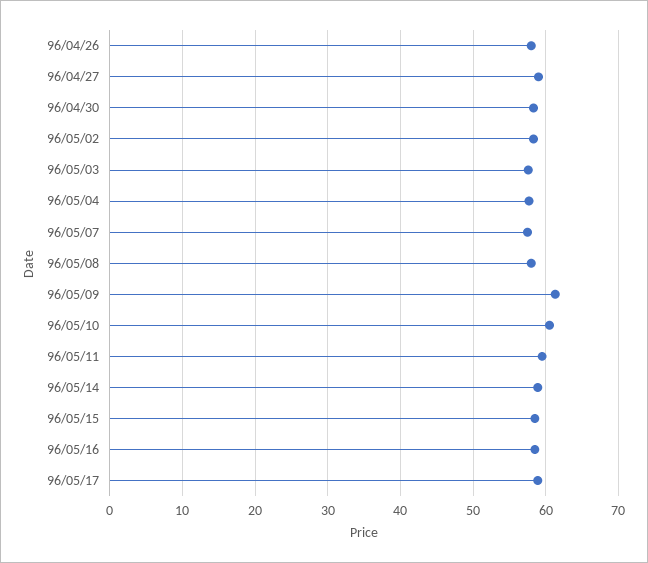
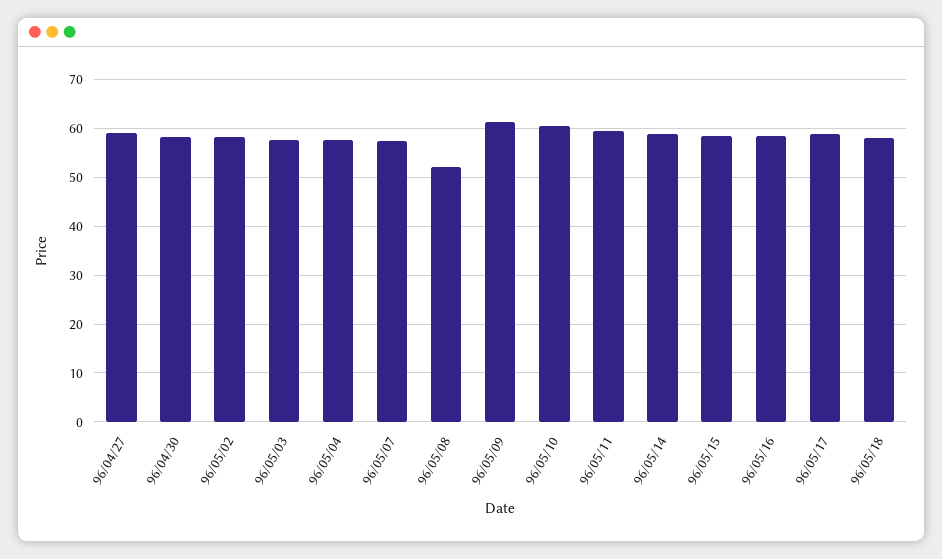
96/04/26: 58 -> none
96/05/08: 58 -> 52
96/05/18: none -> 58

